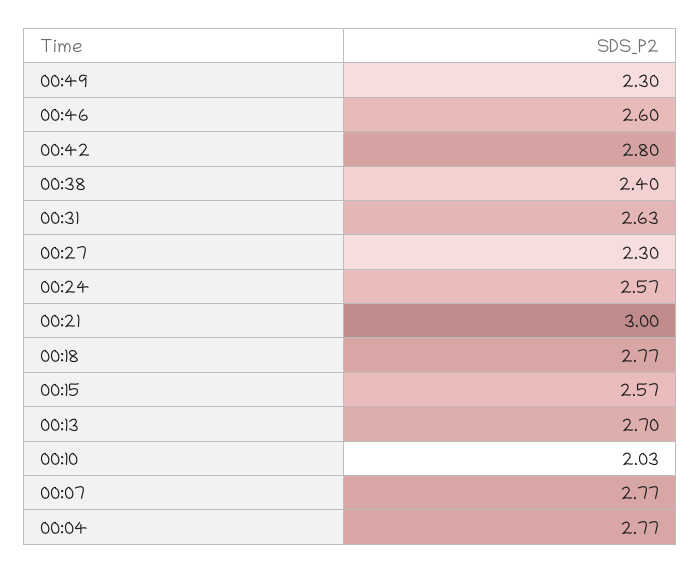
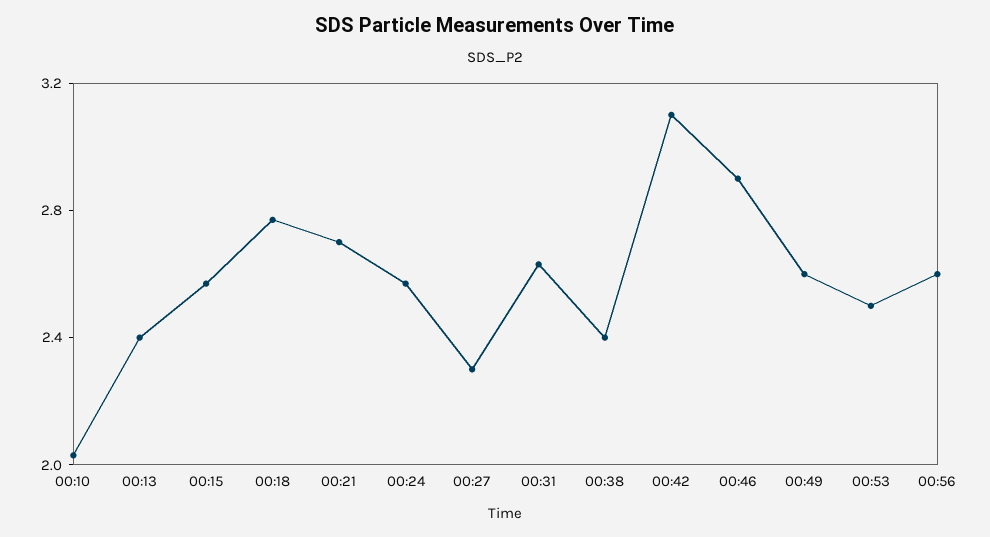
00:49: 2.3 -> 2.6
00:46: 2.6 -> 2.9
00:42: 2.8 -> 3.1
00:21: 3 -> 2.7
00:13: 2.7 -> 2.4
00:07: 2.77 -> none
00:04: 2.77 -> none
00:53: none -> 2.5
00:56: none -> 2.6

